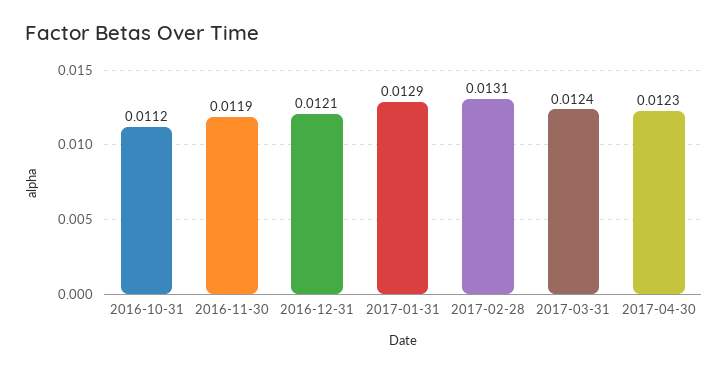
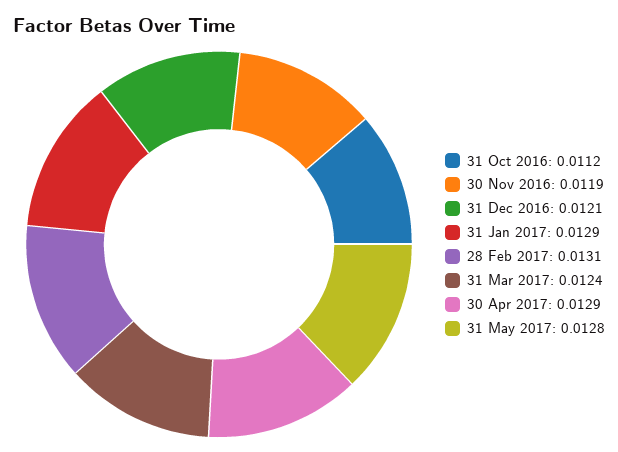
2017-04-30: 0.0123 -> 0.0129
31 May 2017: none -> 0.0128

